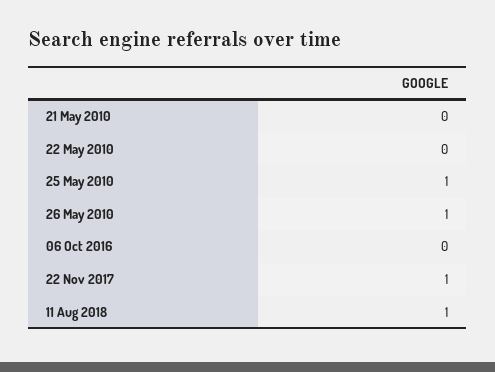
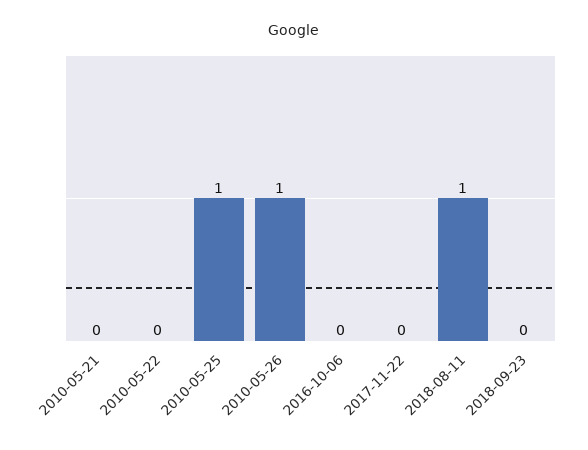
22 Nov 2017: 1 -> 0
2018-09-23: none -> 0

